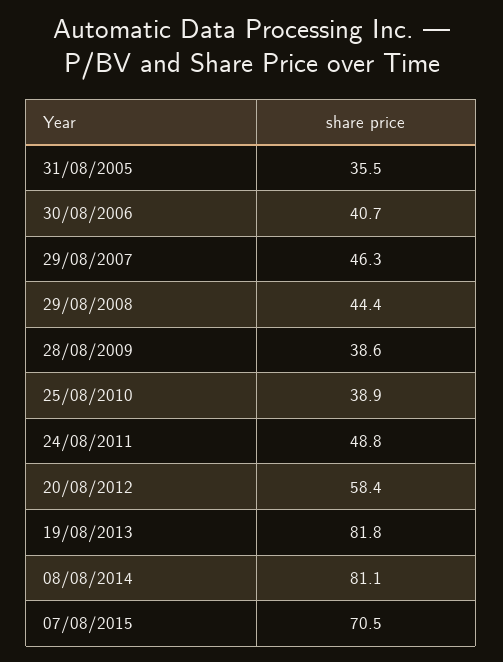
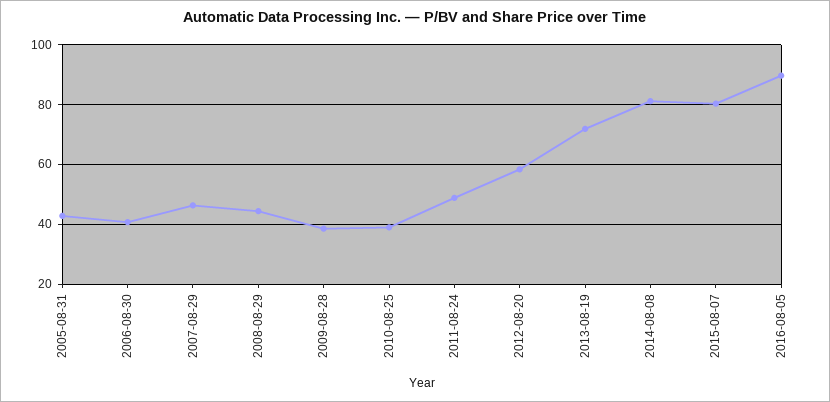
31/08/2005: 35.5 -> 42.5
19/08/2013: 81.8 -> 72.5
07/08/2015: 70.5 -> 80
2016-08-05: none -> 90

